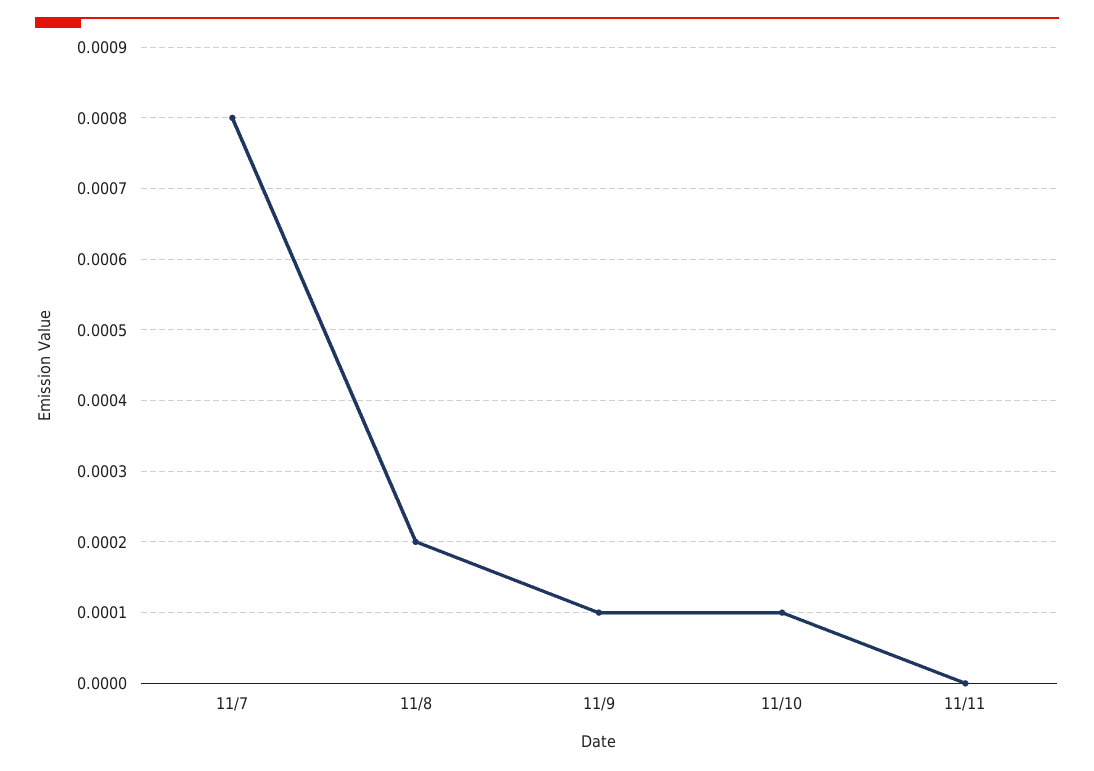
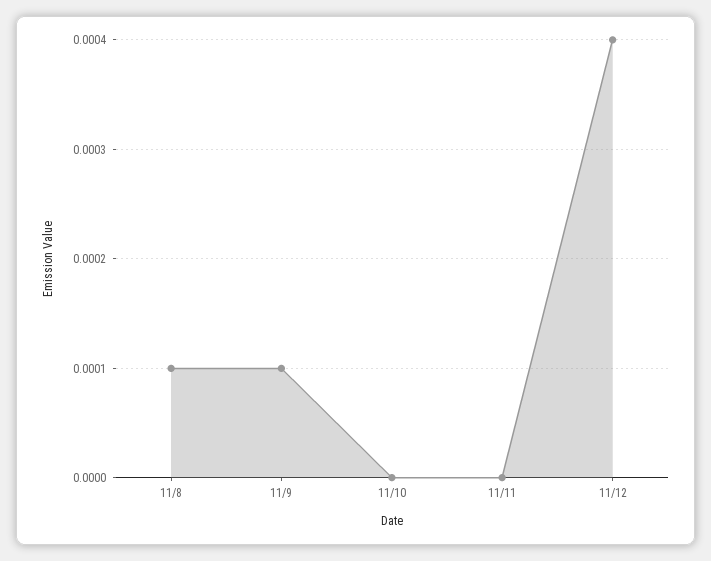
11/7: 0.0008 -> none
11/8: 0.0002 -> 0.0001
11/10: 0.0001 -> 0
11/12: none -> 0.0004

